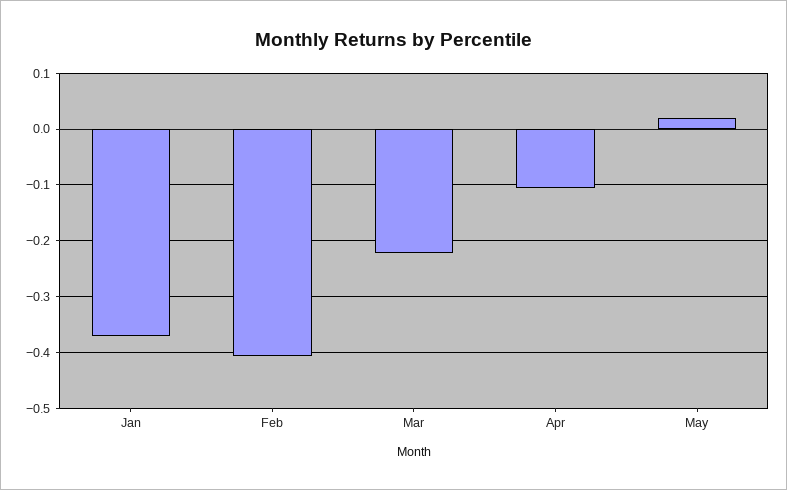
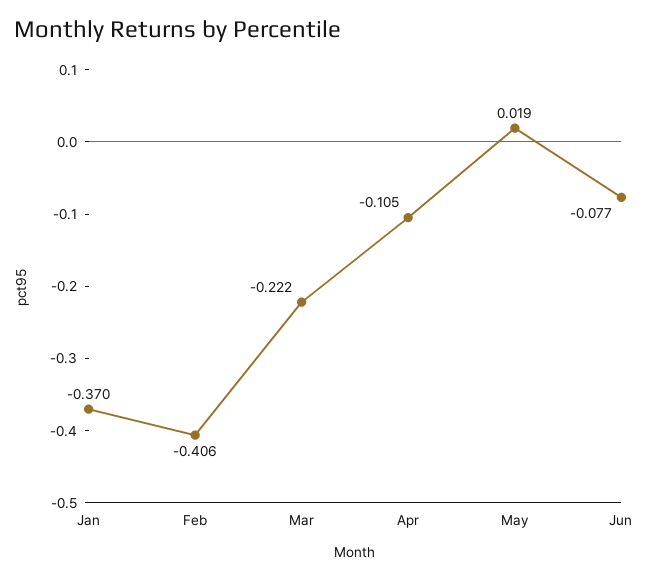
Jun: none -> -0.077

